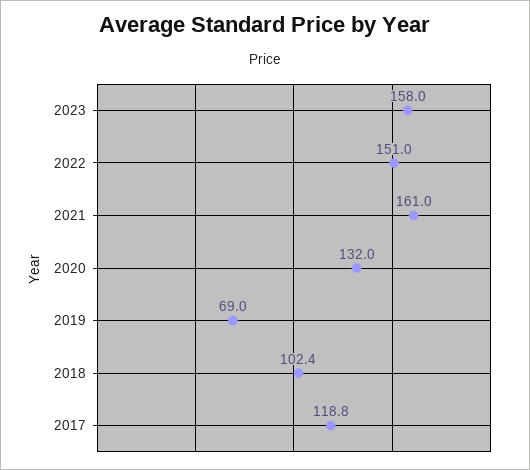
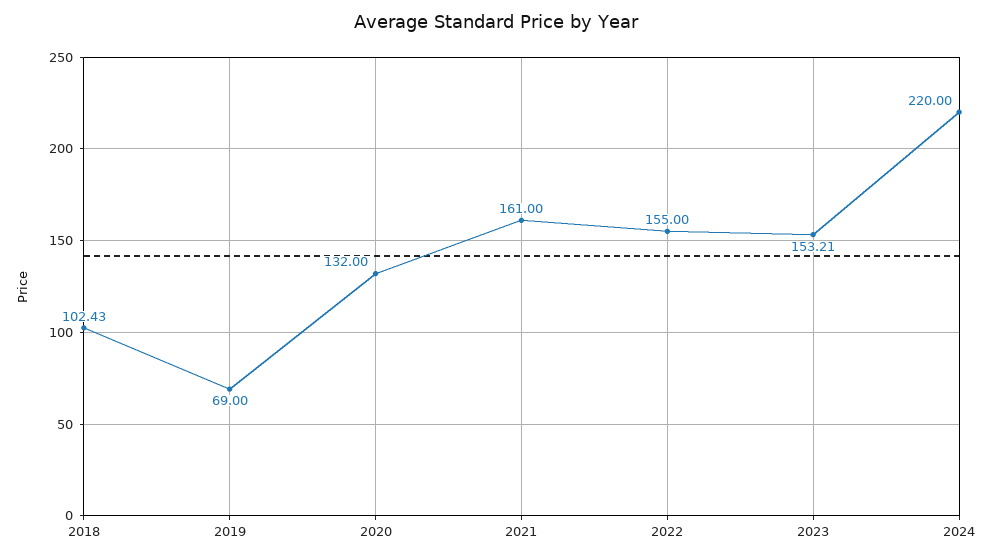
2023: 158 -> 153.21
2022: 151 -> 155
2017: 118.8 -> none
2024: none -> 220

